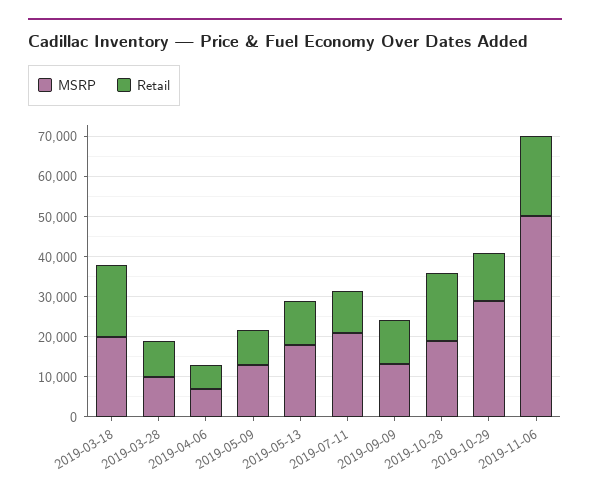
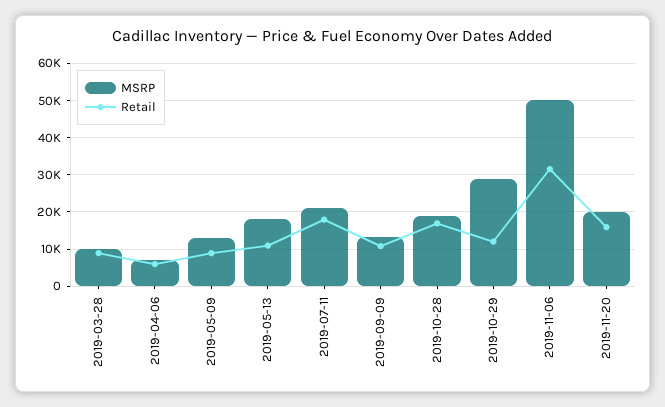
MSRP, 2019-03-18: 20000 -> none
Retail, 2019-03-18: 18000 -> none
Retail, 2019-07-11: 10000 -> 18000
Retail, 2019-11-06: 20000 -> 32000
MSRP, 2019-11-20: none -> 20000
Retail, 2019-11-20: none -> 16000

